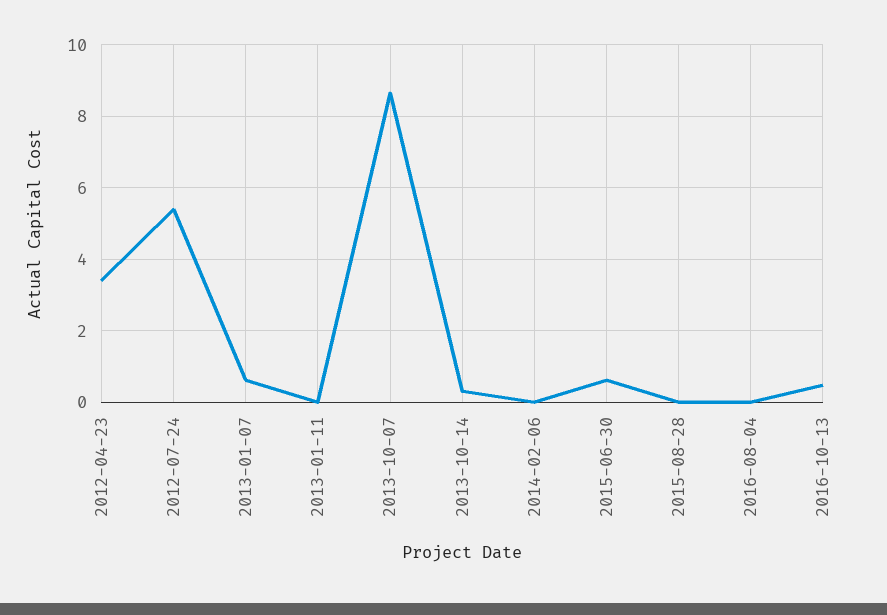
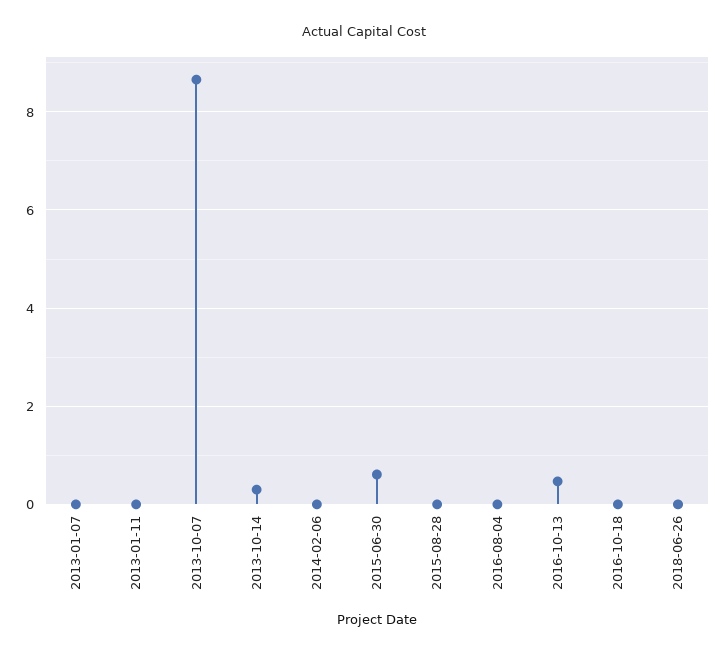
2012-04-23: 3.4 -> none
2012-07-24: 5.4 -> none
2013-01-07: 0.6 -> 0
2016-10-18: none -> 0
2018-06-26: none -> 0

